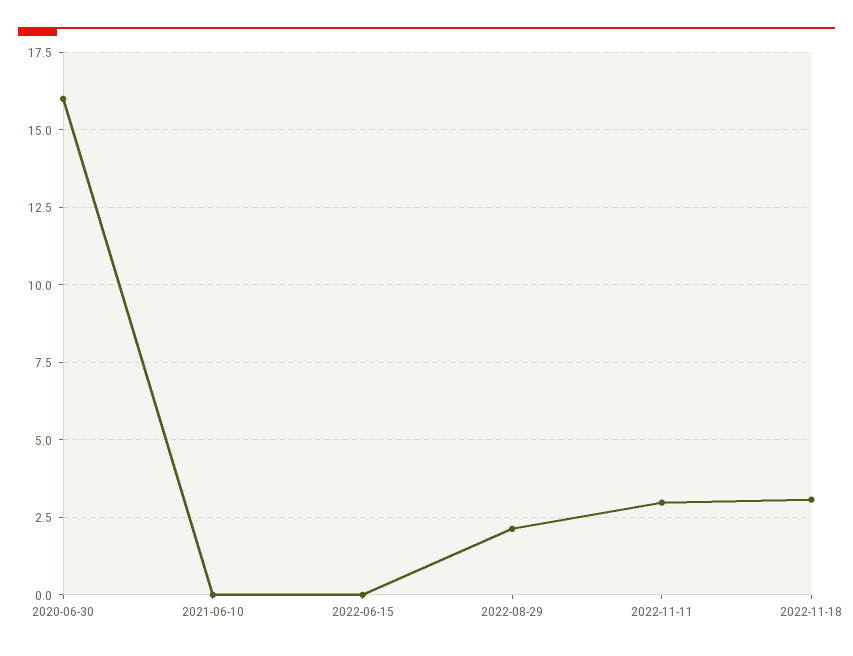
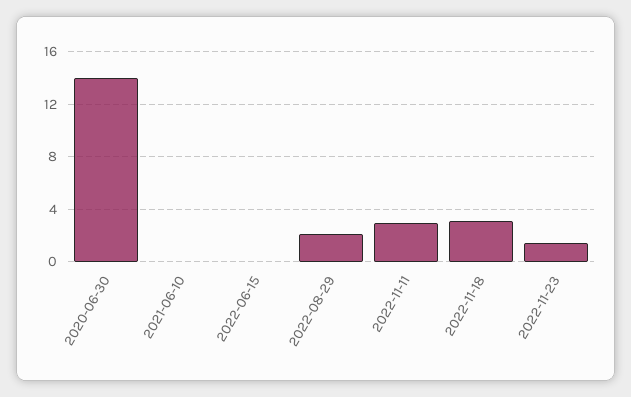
2020-06-30: 16 -> 14
2022-11-23: none -> 1.5

